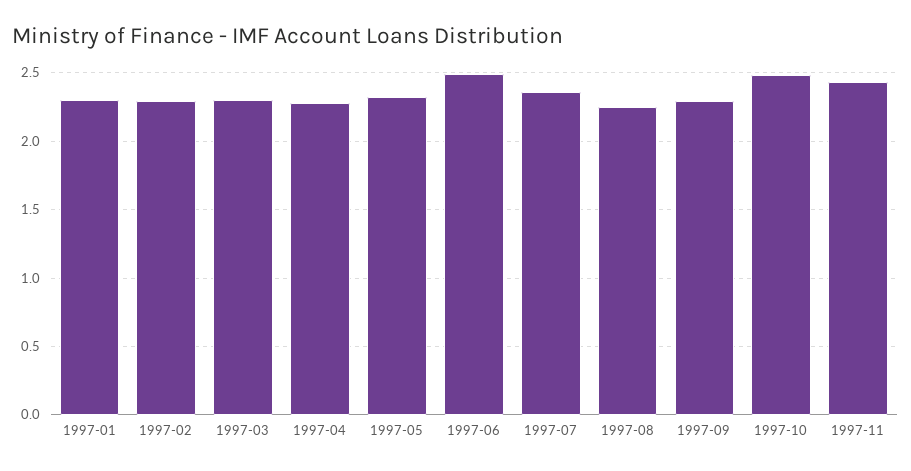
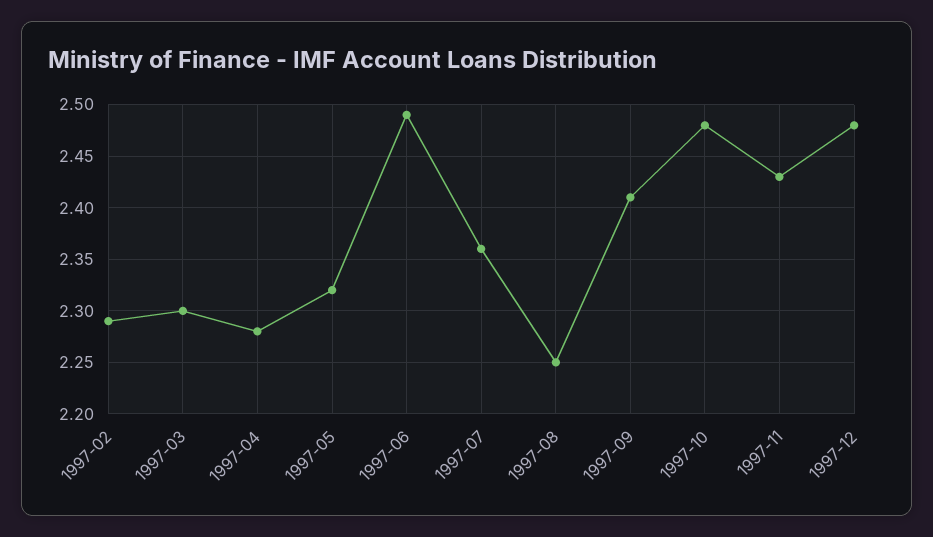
1997-01: 2.3 -> none
1997-09: 2.3 -> 2.41
1997-12: none -> 2.48

